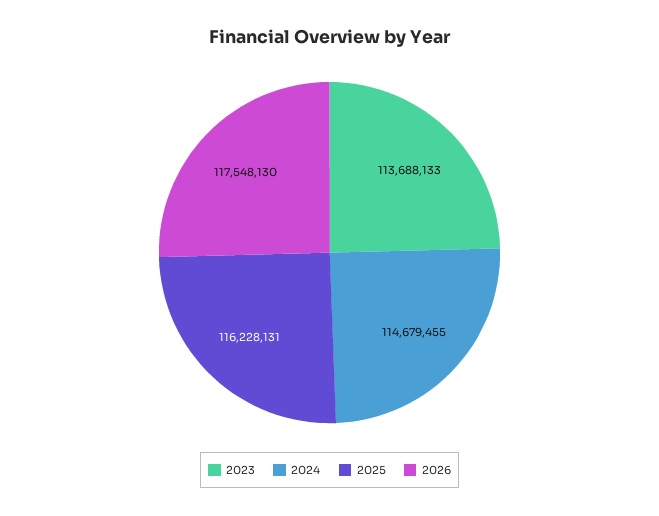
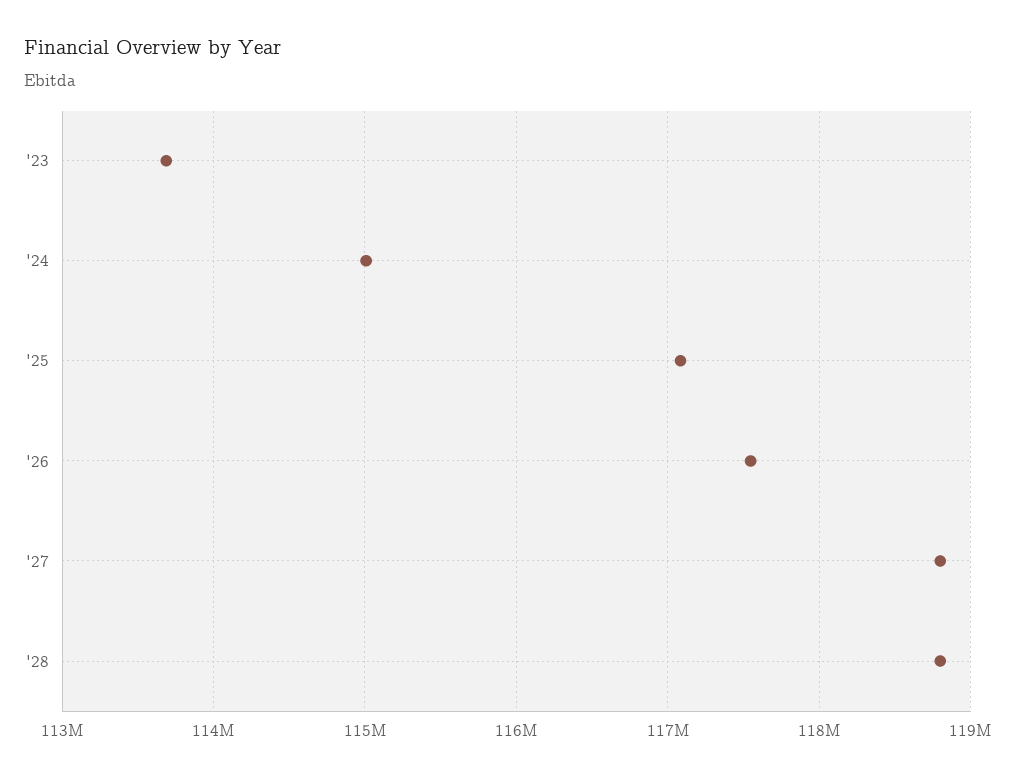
2024: 114679455 -> 115000000
2025: 116228131 -> 117100000
'27: none -> 118800000
'28: none -> 118800000

